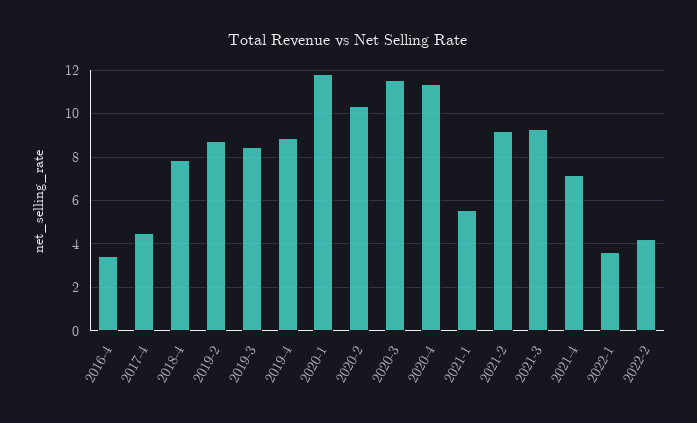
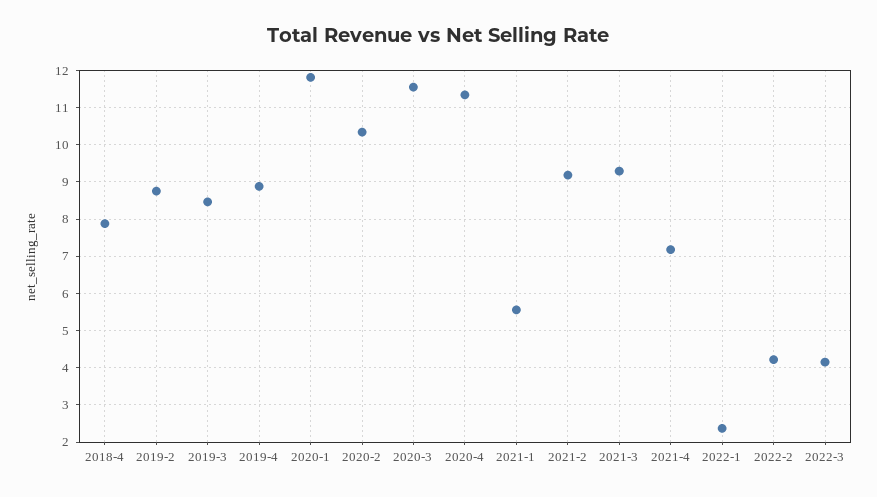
2016-4: 3.5 -> none
2017-4: 4.5 -> none
2022-1: 3.5 -> 2.4
2022-3: none -> 4.2

